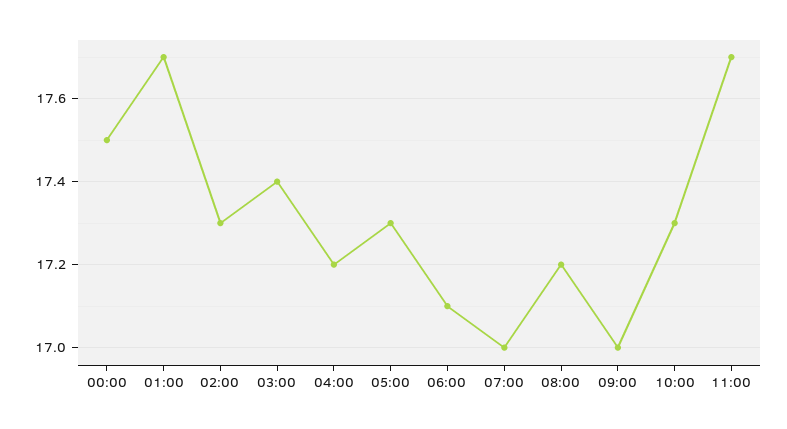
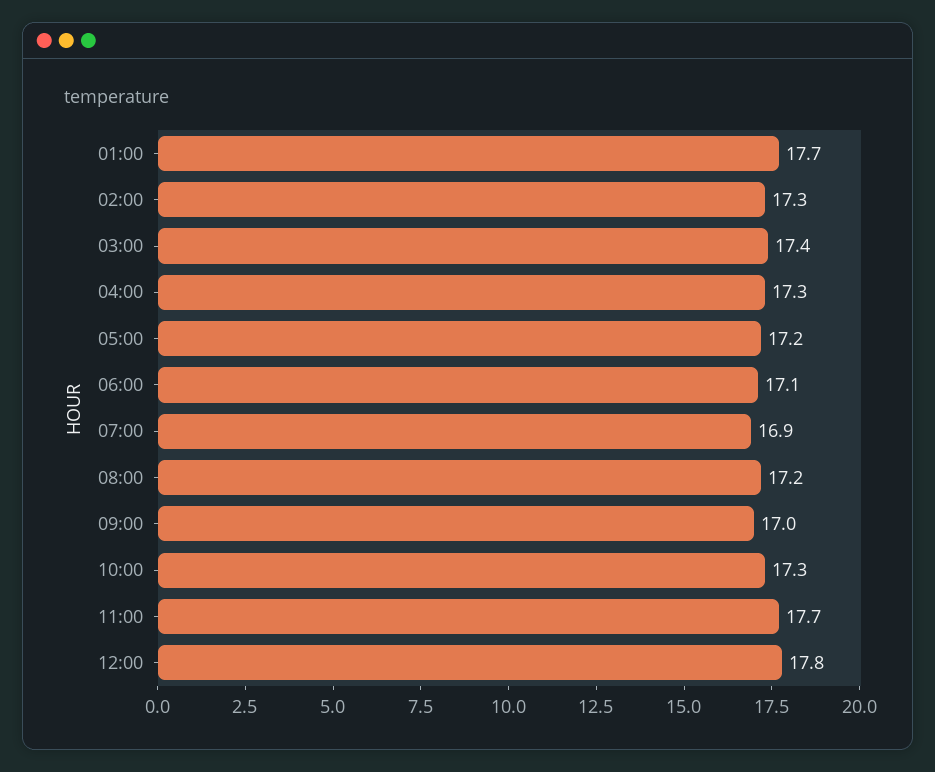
00:00: 17.5 -> none
04:00: 17.2 -> 17.3
05:00: 17.3 -> 17.2
07:00: 17 -> 16.9
12:00: none -> 17.8

